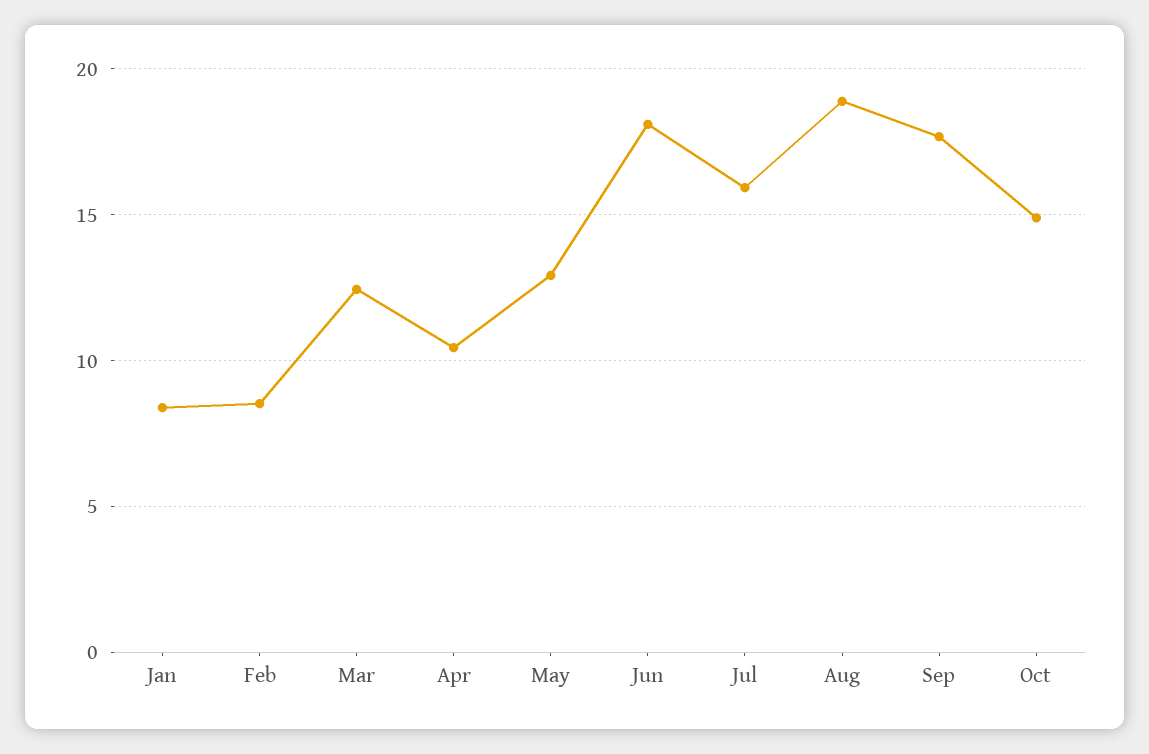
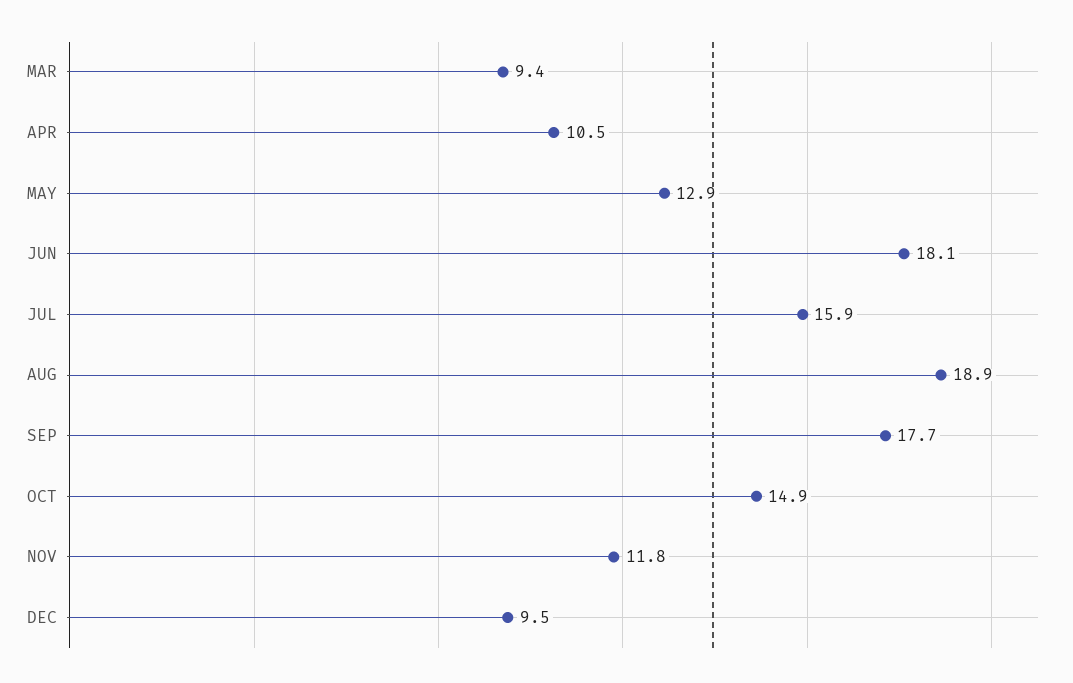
Jan: 8.5 -> none
Feb: 8.5 -> none
Mar: 12.5 -> 9.4
NOV: none -> 11.8
DEC: none -> 9.5

